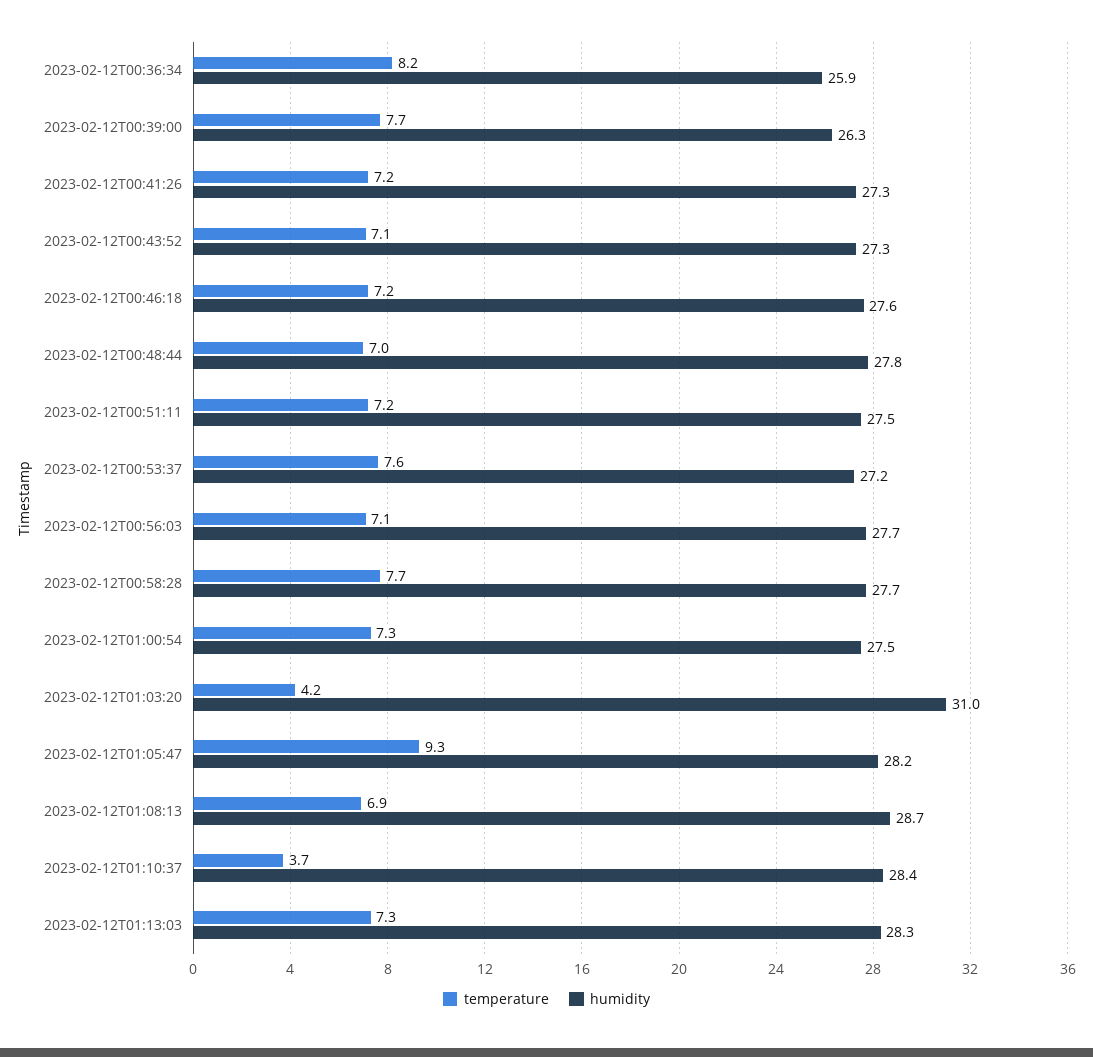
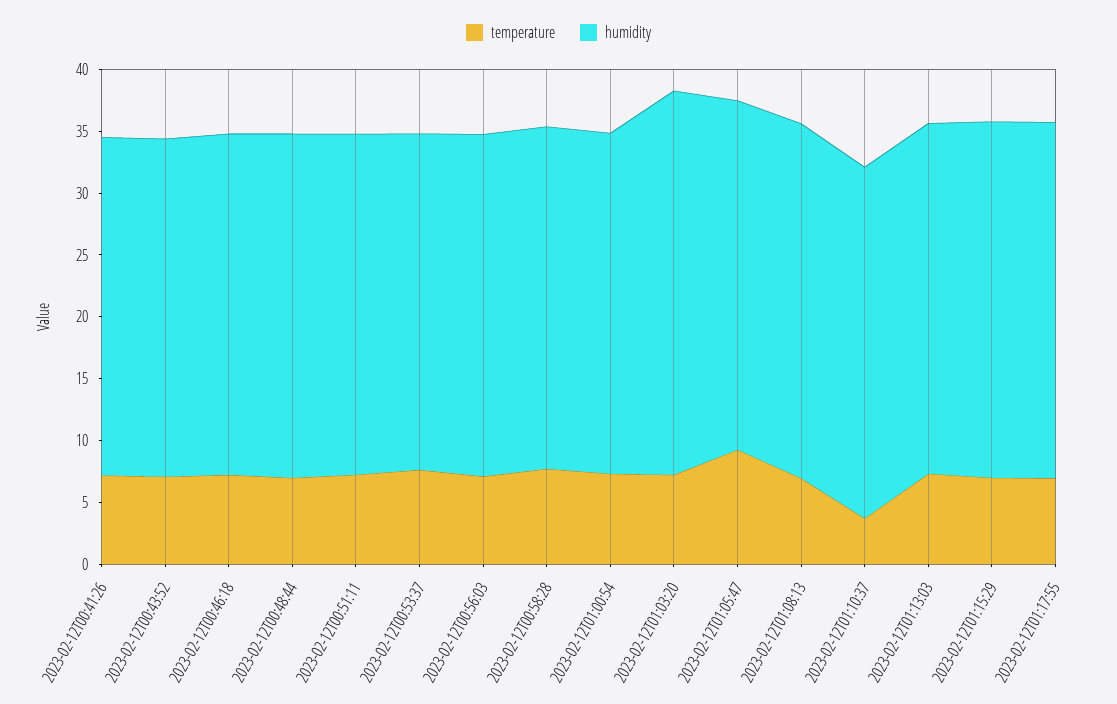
temperature, 2023-02-12T00:36:34: 8.2 -> none
humidity, 2023-02-12T00:36:34: 25.9 -> none
temperature, 2023-02-12T00:39:00: 7.7 -> none
humidity, 2023-02-12T00:39:00: 26.3 -> none
temperature, 2023-02-12T01:03:20: 4.2 -> 7
temperature, 2023-02-12T01:15:29: none -> 7
humidity, 2023-02-12T01:15:29: none -> 29
temperature, 2023-02-12T01:17:55: none -> 7
humidity, 2023-02-12T01:17:55: none -> 29

